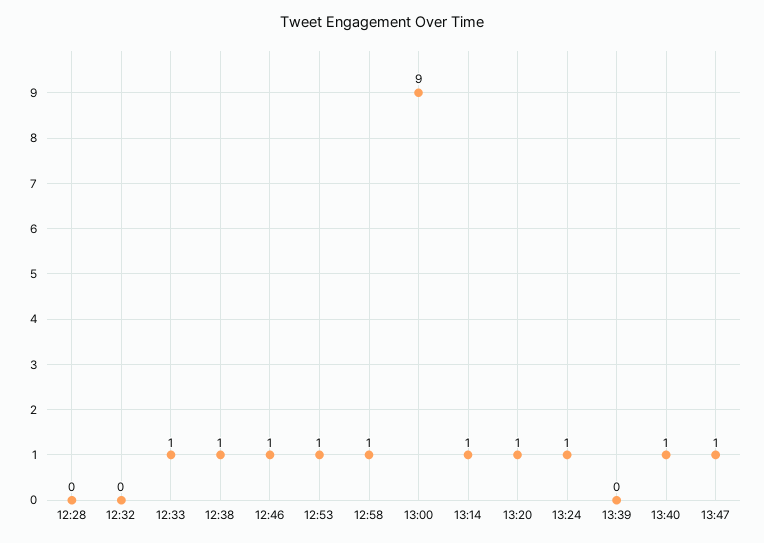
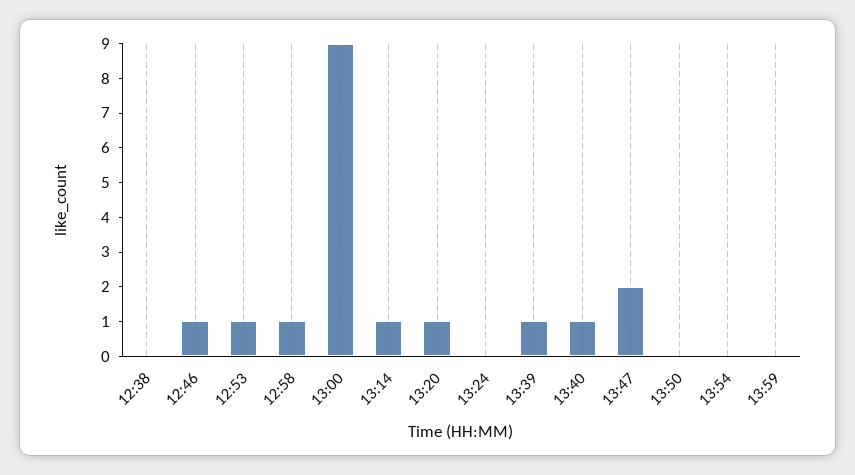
12:28: 0 -> none
12:32: 0 -> none
12:33: 1 -> none
12:38: 1 -> 0
13:24: 1 -> 0
13:39: 0 -> 1
13:47: 1 -> 2
13:50: none -> 0
13:54: none -> 0
13:59: none -> 0

